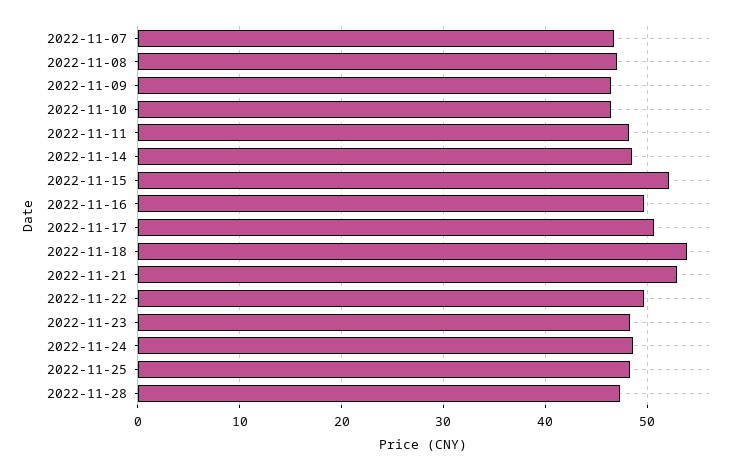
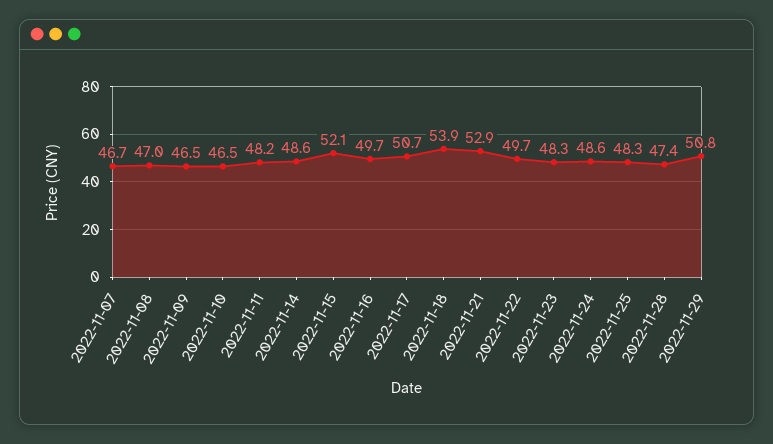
2022-11-29: none -> 50.8

